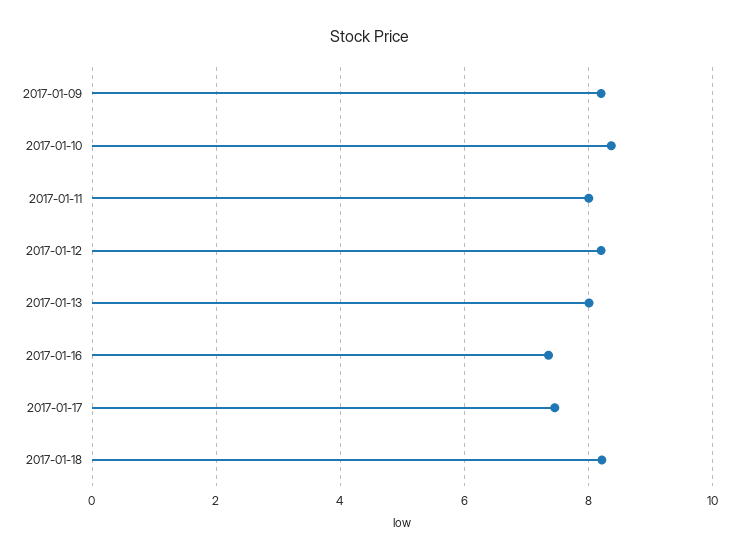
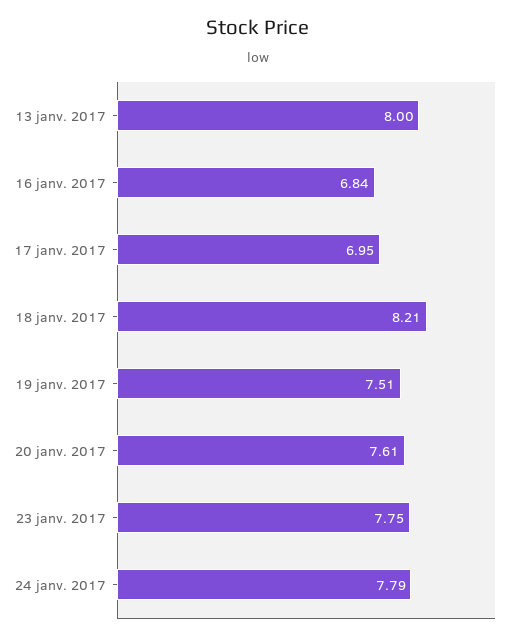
2017-01-09: 8.2 -> none
2017-01-10: 8.4 -> none
2017-01-11: 8 -> none
2017-01-12: 8.2 -> none
2017-01-16: 7.4 -> 6.84
2017-01-17: 7.4 -> 6.95
19 janv. 2017: none -> 7.51
20 janv. 2017: none -> 7.61
23 janv. 2017: none -> 7.75
24 janv. 2017: none -> 7.79

